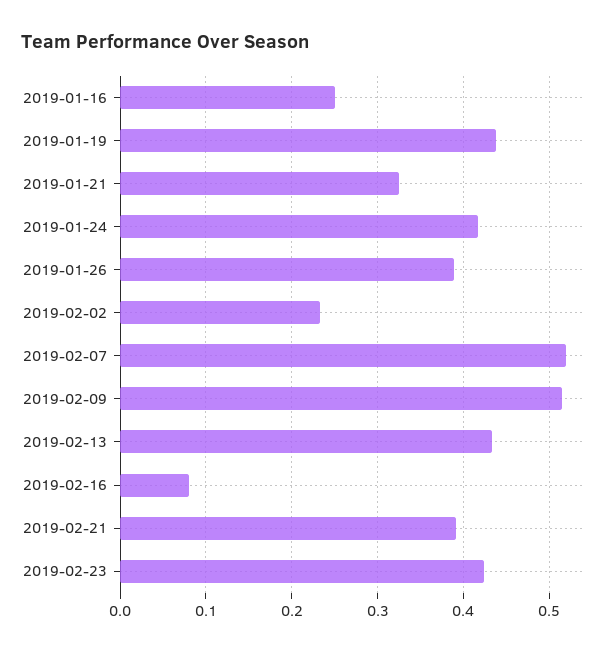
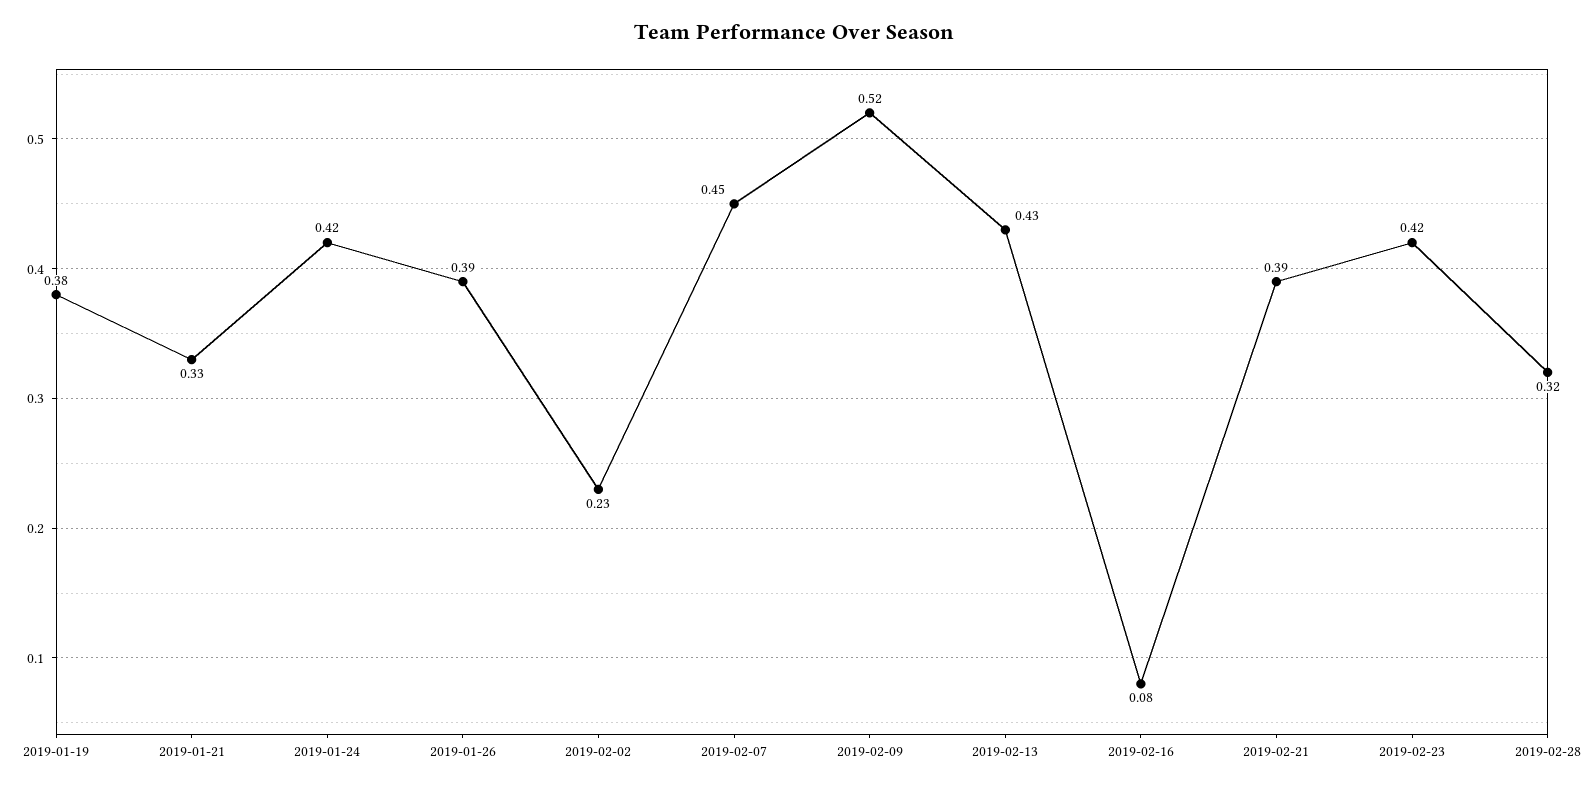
2019-01-16: 0.25 -> none
2019-01-19: 0.44 -> 0.38
2019-02-07: 0.52 -> 0.45
2019-02-28: none -> 0.32

